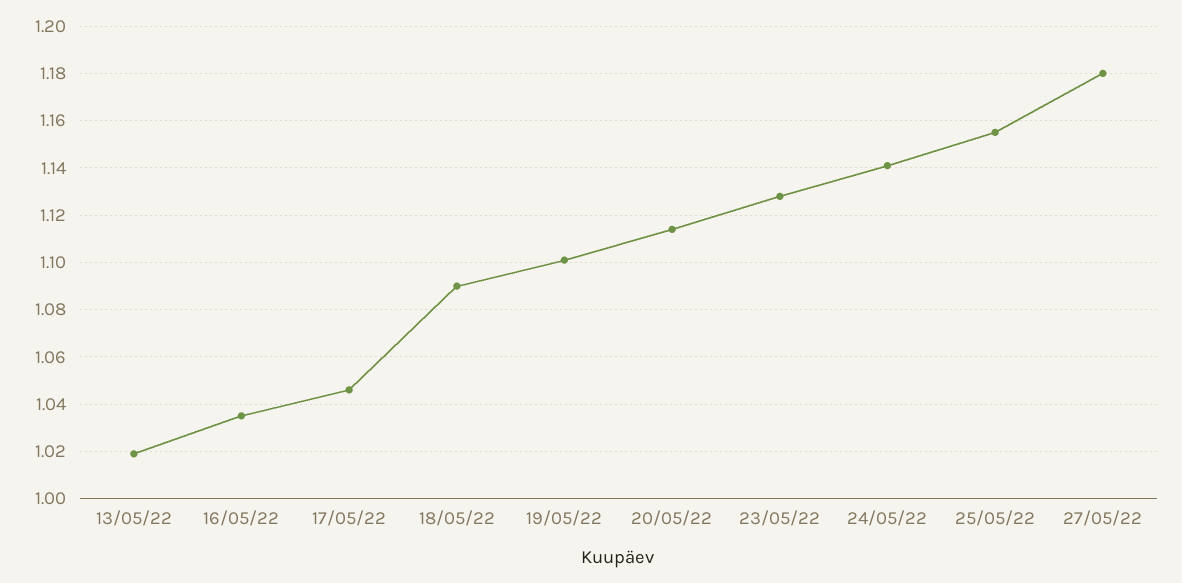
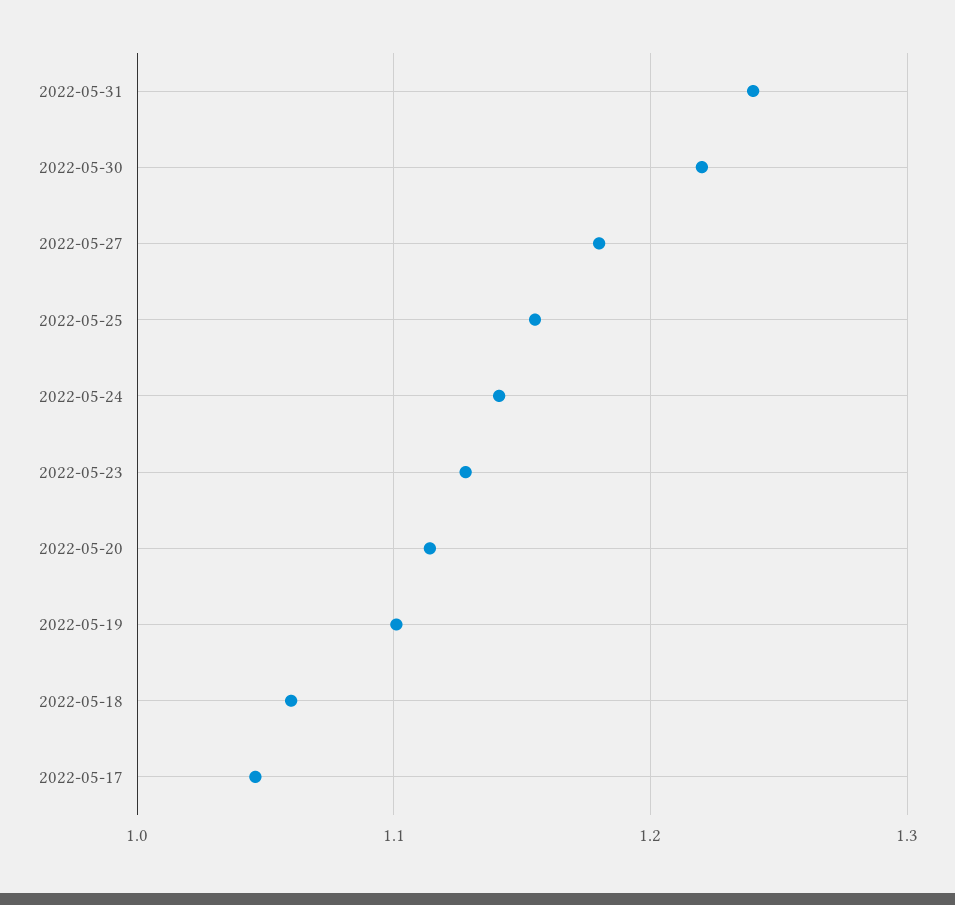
13/05/22: 1.02 -> none
16/05/22: 1.035 -> none
18/05/22: 1.09 -> 1.06
2022-05-31: none -> 1.24
2022-05-30: none -> 1.22

